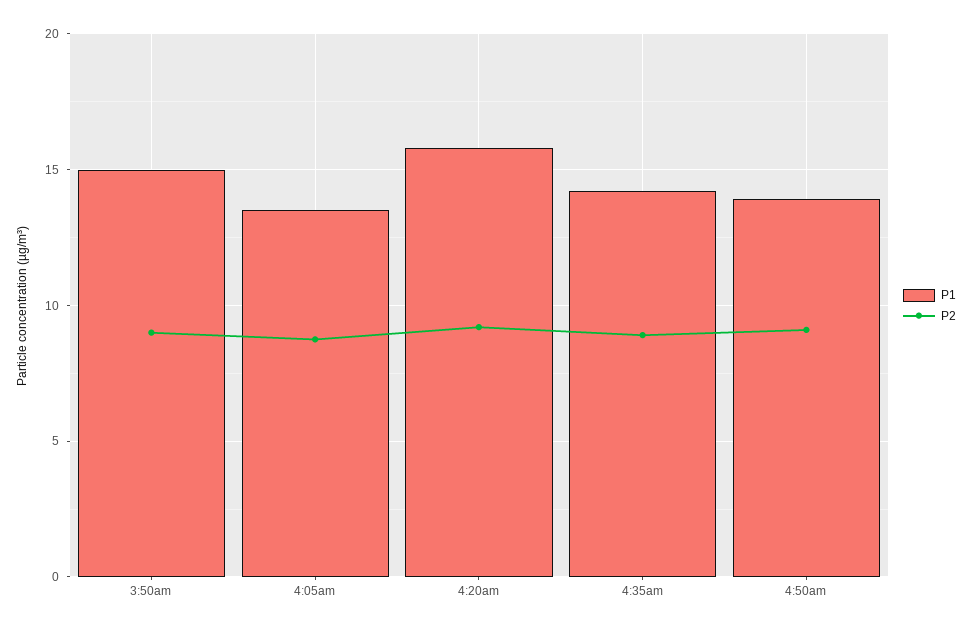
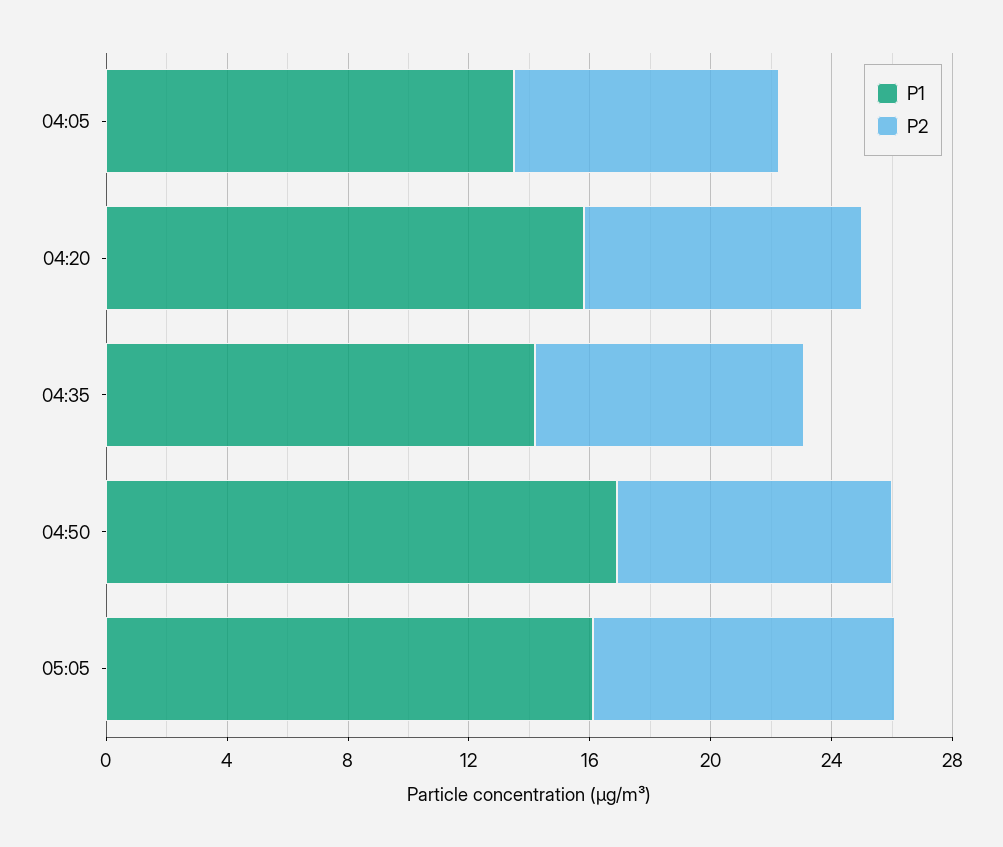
P1, 3:50am: 15 -> none
P2, 3:50am: 9 -> none
P1, 4:50am: 14 -> 17
P1, 05:05: none -> 16
P2, 05:05: none -> 10

